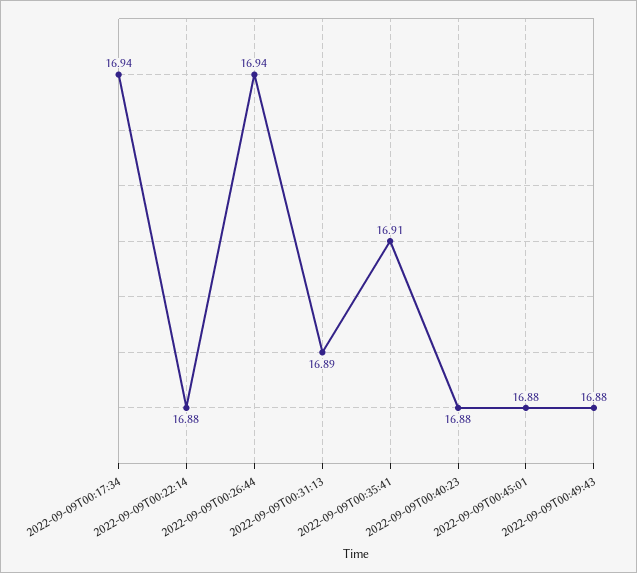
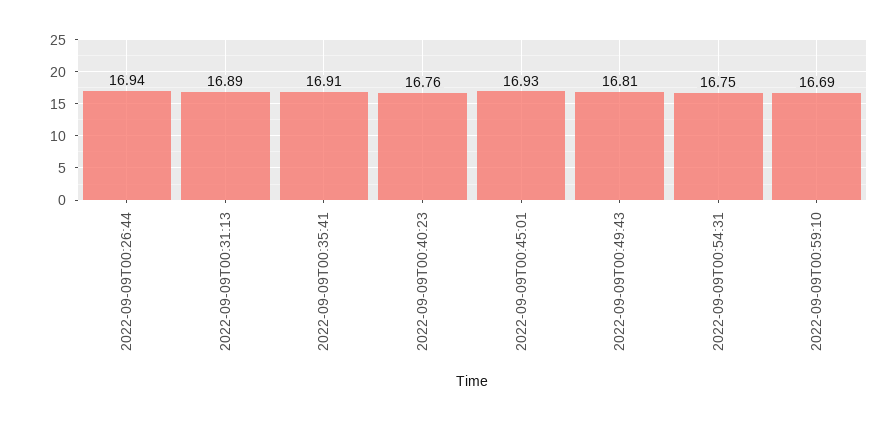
2022-09-09T00:17:34: 16.94 -> none
2022-09-09T00:22:14: 16.88 -> none
2022-09-09T00:40:23: 16.88 -> 16.76
2022-09-09T00:45:01: 16.88 -> 16.93
2022-09-09T00:49:43: 16.88 -> 16.81
2022-09-09T00:54:31: none -> 16.75
2022-09-09T00:59:10: none -> 16.69

